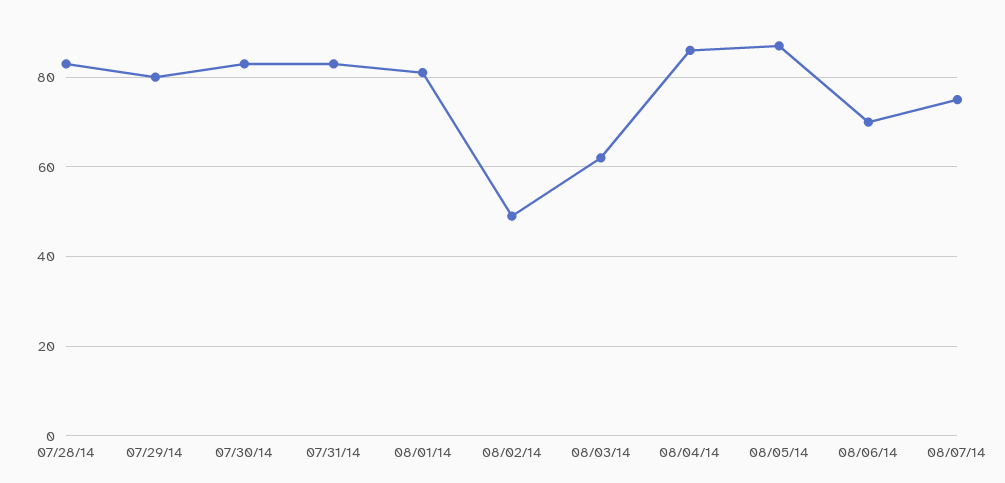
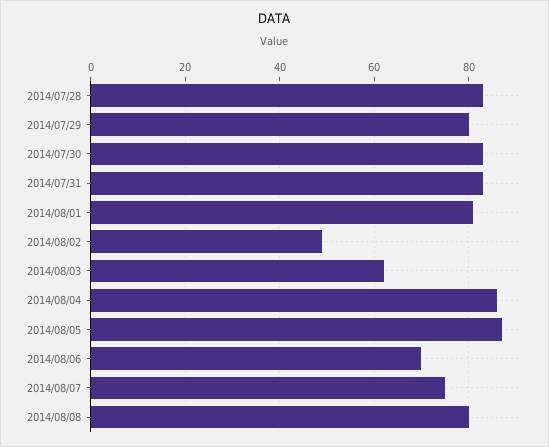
2014/08/08: none -> 80

